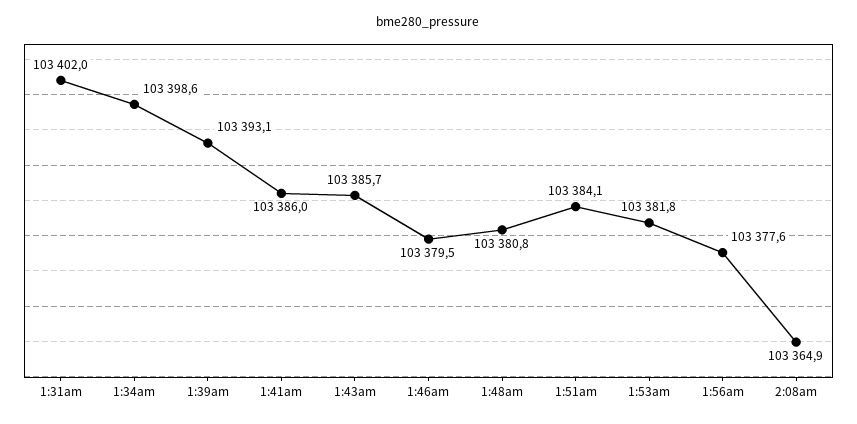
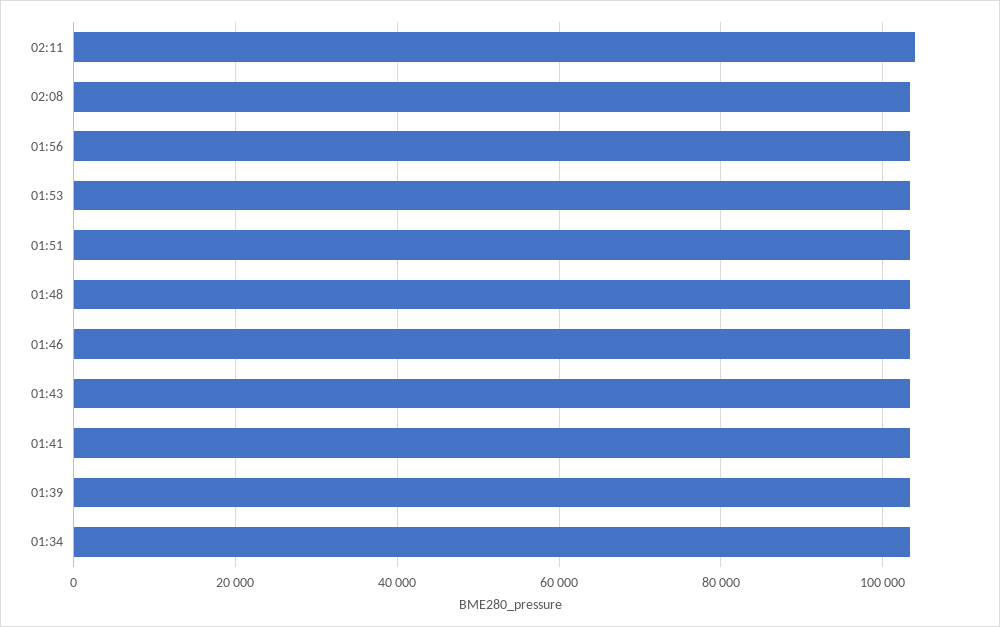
1:31am: 103402 -> none
02:11: none -> 104000

